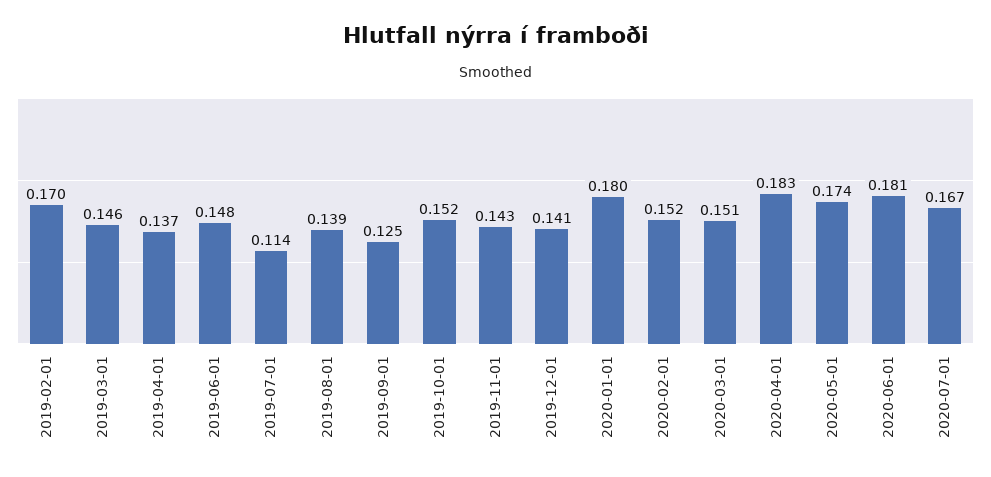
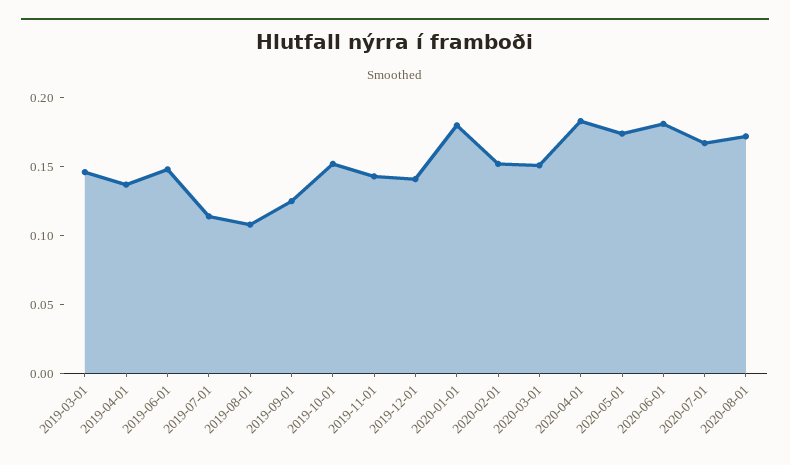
2019-02-01: 0.17 -> none
2019-08-01: 0.139 -> 0.11
2020-08-01: none -> 0.17

